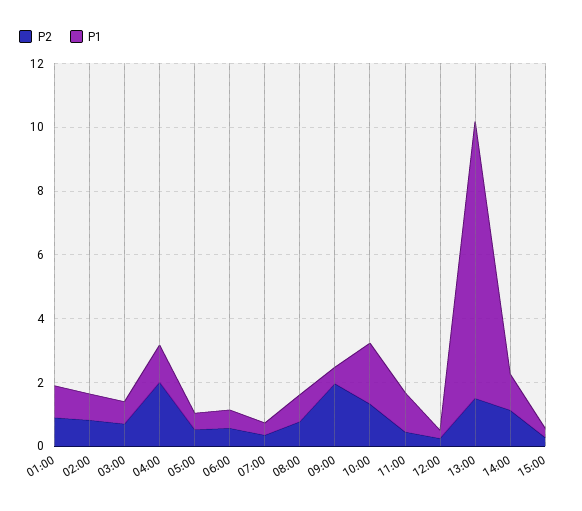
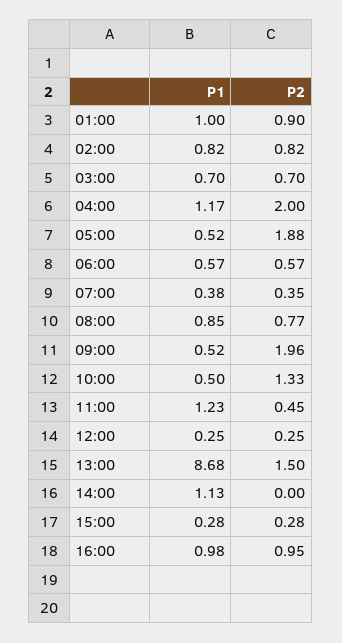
P2, 05:00: 0.5 -> 1.88
P1, 10:00: 2 -> 0.5
P2, 14:00: 1 -> 0
P1, 16:00: none -> 0.98
P2, 16:00: none -> 0.95

